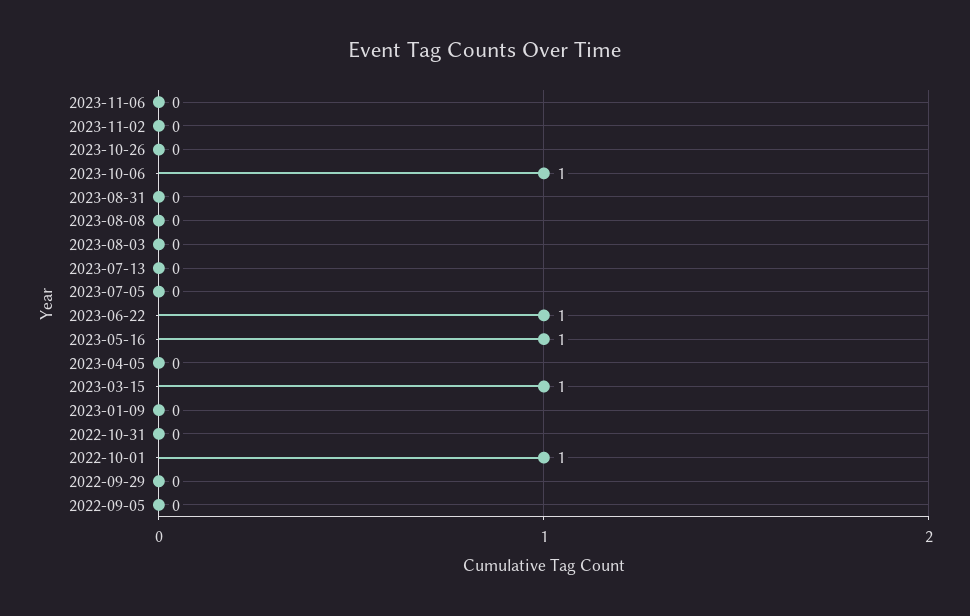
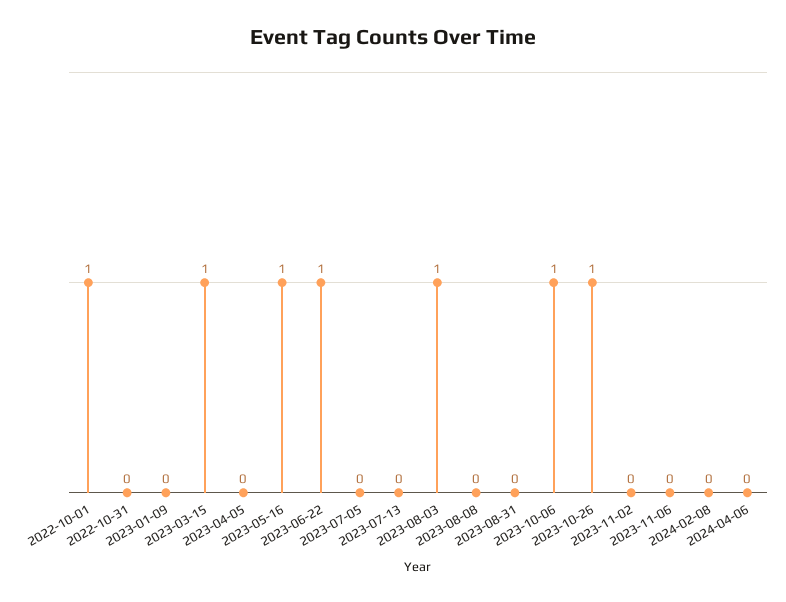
2023-10-26: 0 -> 1
2023-08-03: 0 -> 1
2022-09-29: 0 -> none
2022-09-05: 0 -> none
2024-02-08: none -> 0
2024-04-06: none -> 0

